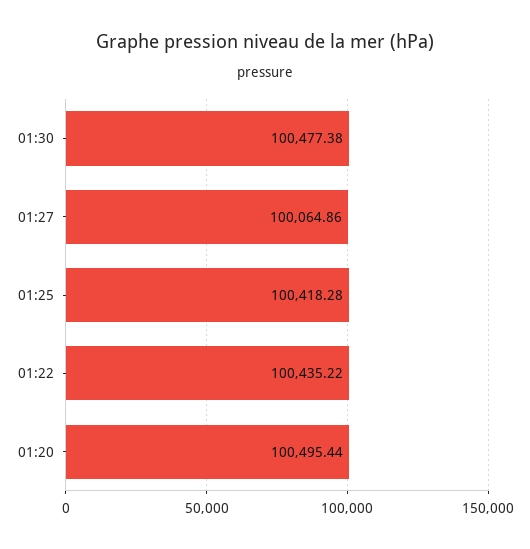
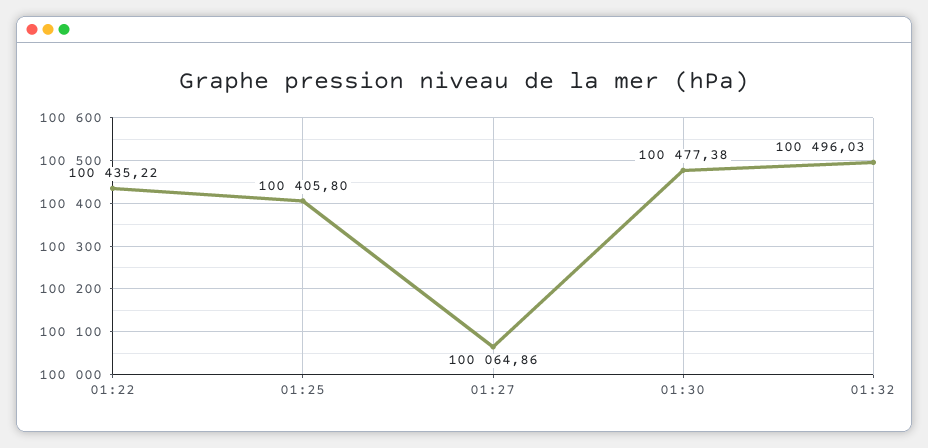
01:25: 100418.28 -> 100405.8
01:20: 100495.44 -> none
01:32: none -> 100496.03

